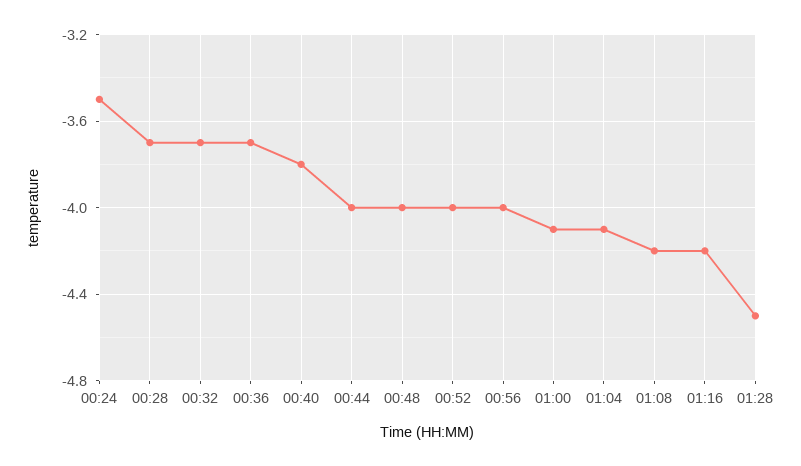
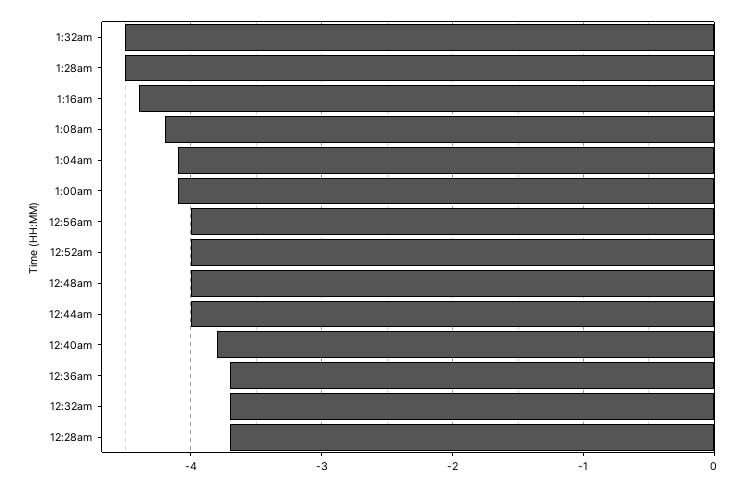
00:24: -3.5 -> none
01:16: -4.2 -> -4.4
1:32am: none -> -4.5

